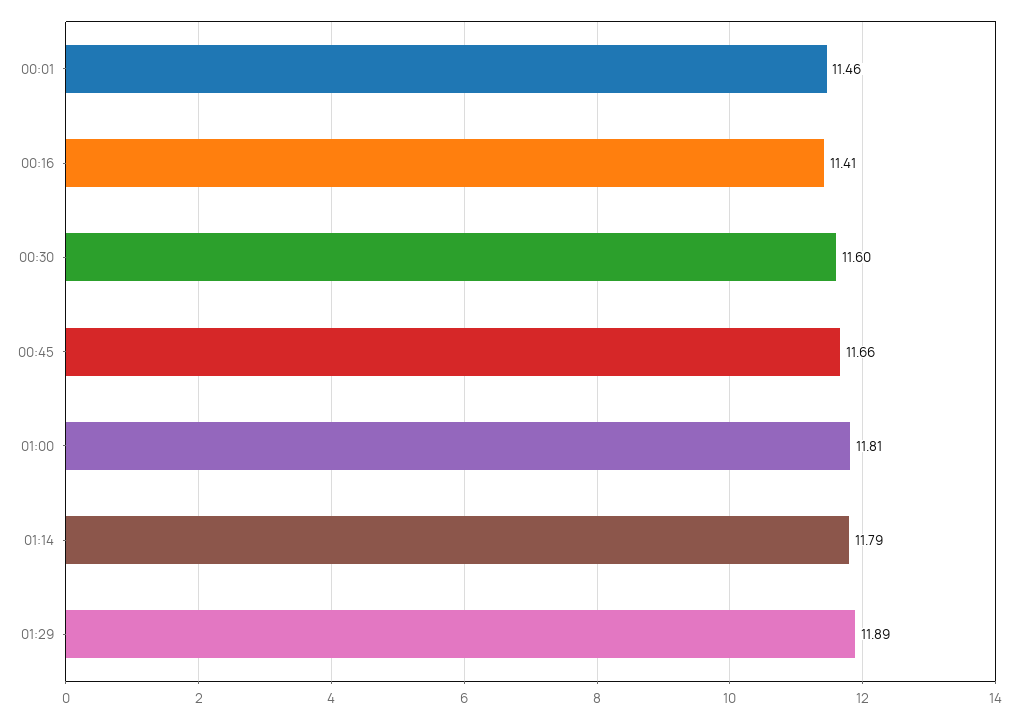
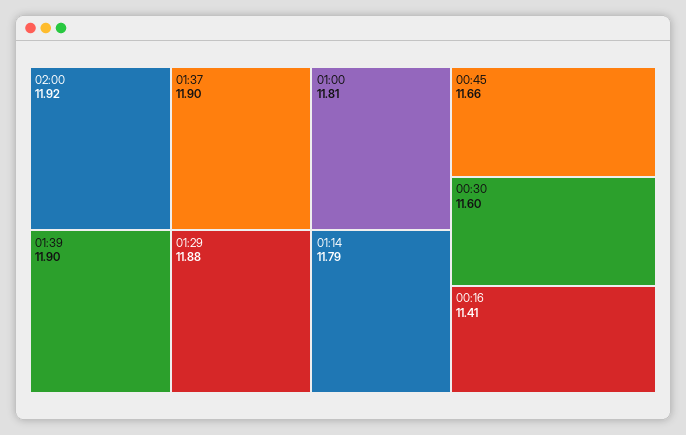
00:01: 11.46 -> none
01:29: 11.89 -> 11.88
02:00: none -> 11.92
01:37: none -> 11.9
01:39: none -> 11.9

